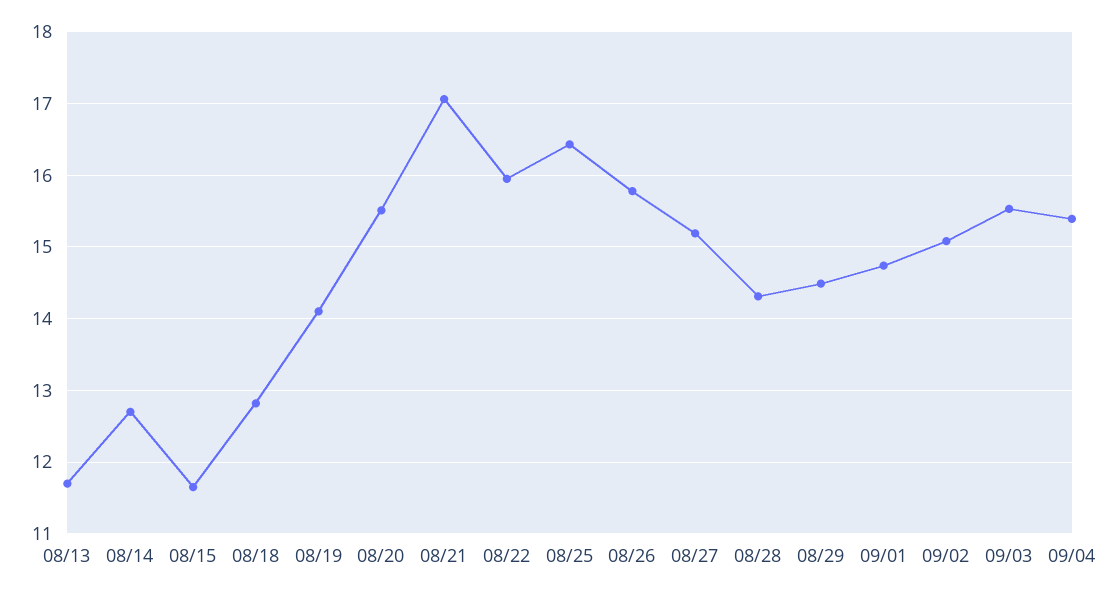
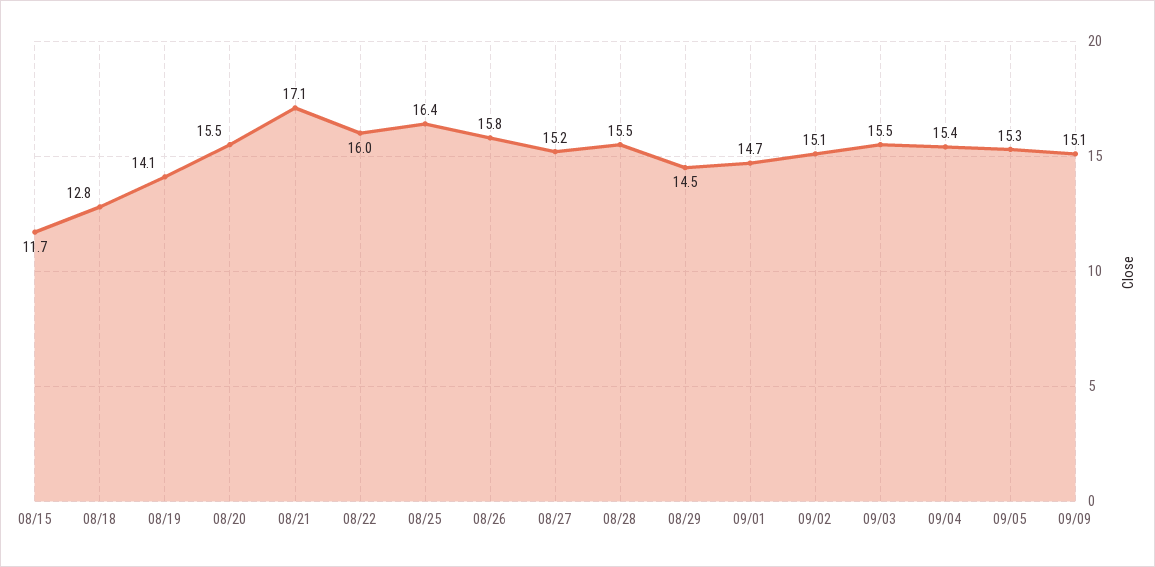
08/13: 11.7 -> none
08/14: 12.7 -> none
08/28: 14.3 -> 15.5
09/05: none -> 15.3
09/09: none -> 15.1

